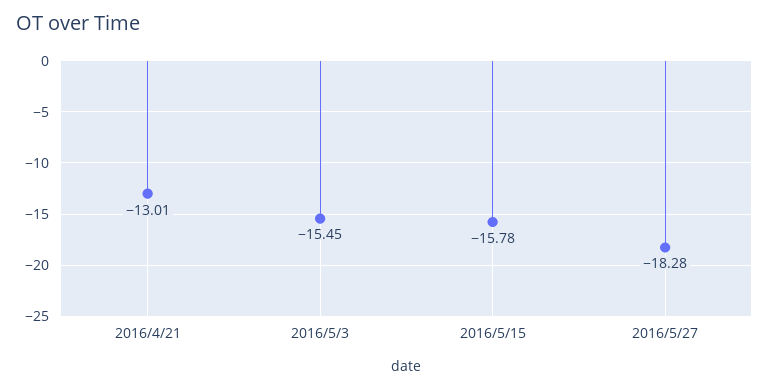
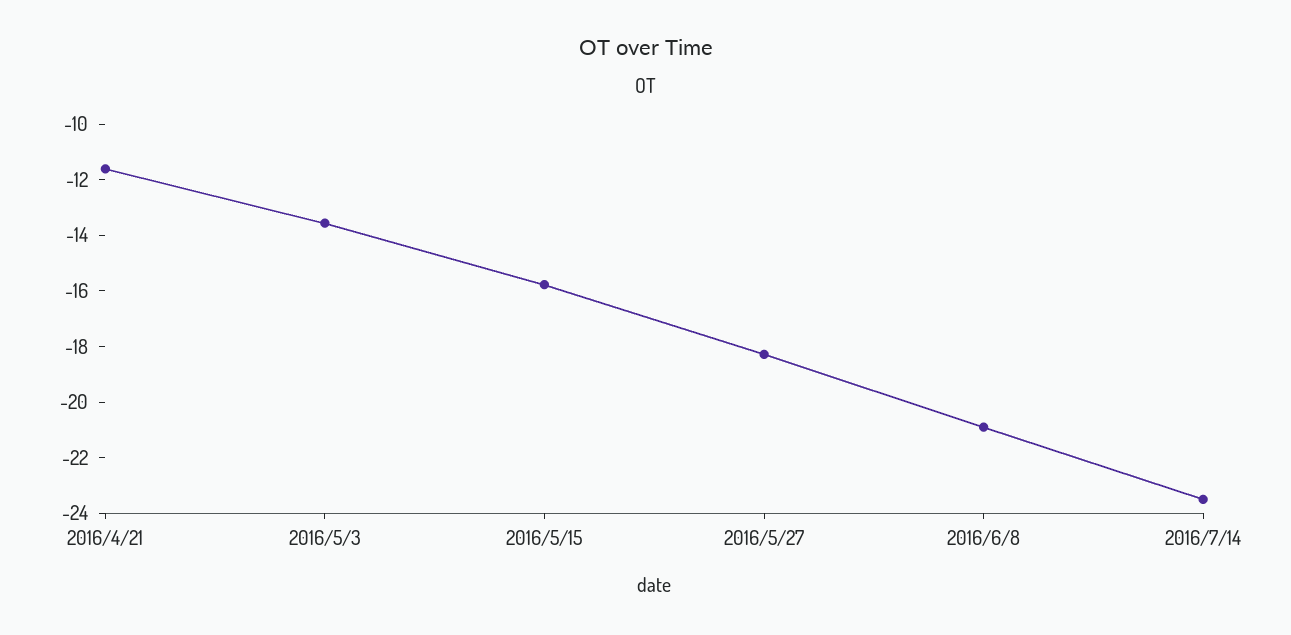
2016/4/21: -13.01 -> -11.5
2016/5/3: -15.45 -> -13.5
2016/6/8: none -> -21
2016/7/14: none -> -23.5

